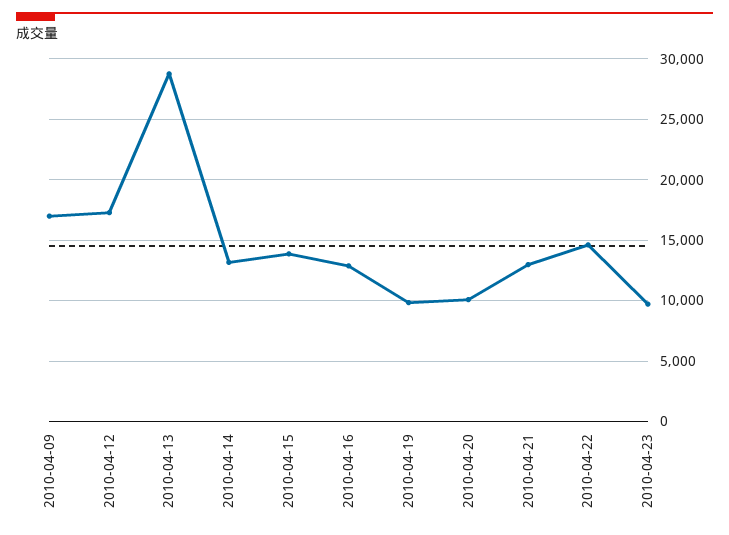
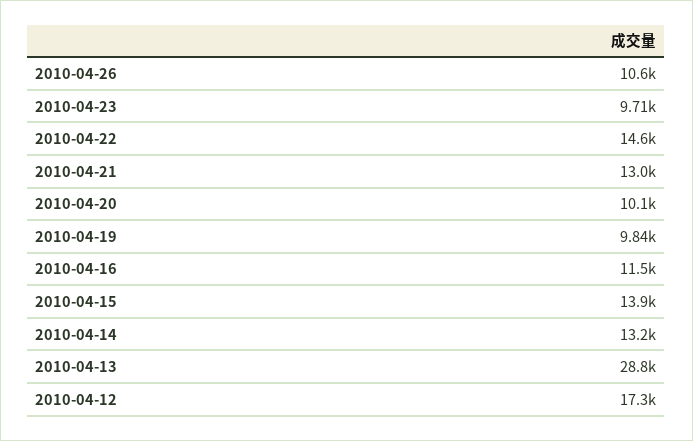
2010-04-09: 17000 -> none
2010-04-16: 13000 -> 11500
2010-04-26: none -> 10600

